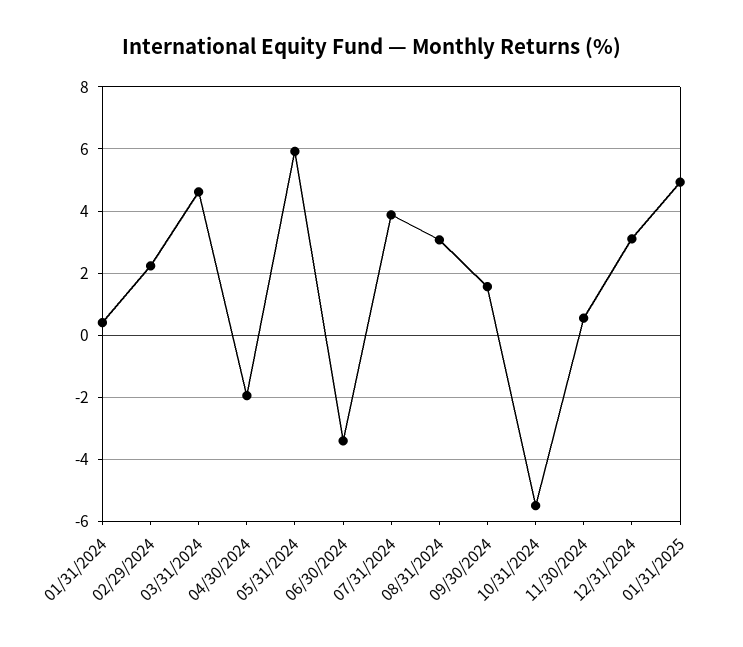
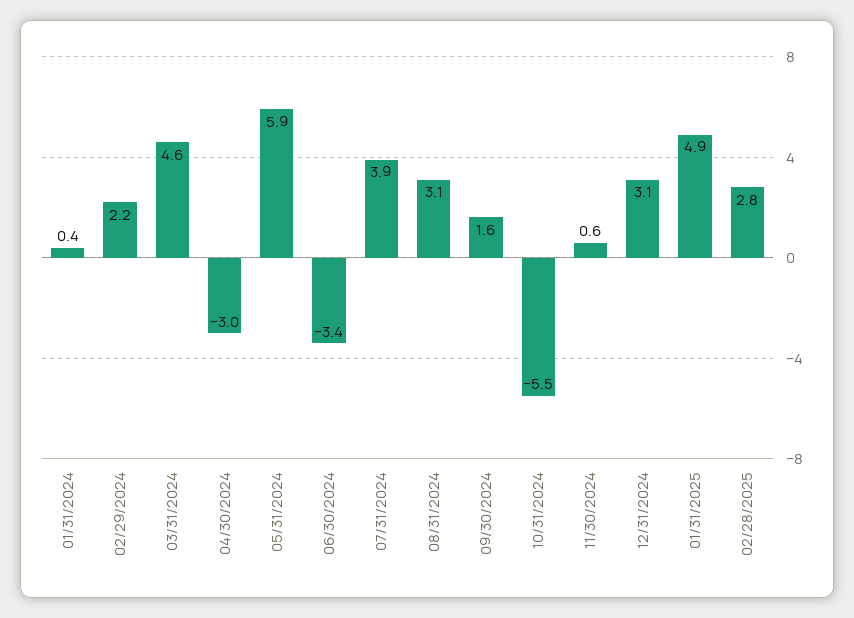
04/30/2024: -2 -> -3
02/28/2025: none -> 2.8

